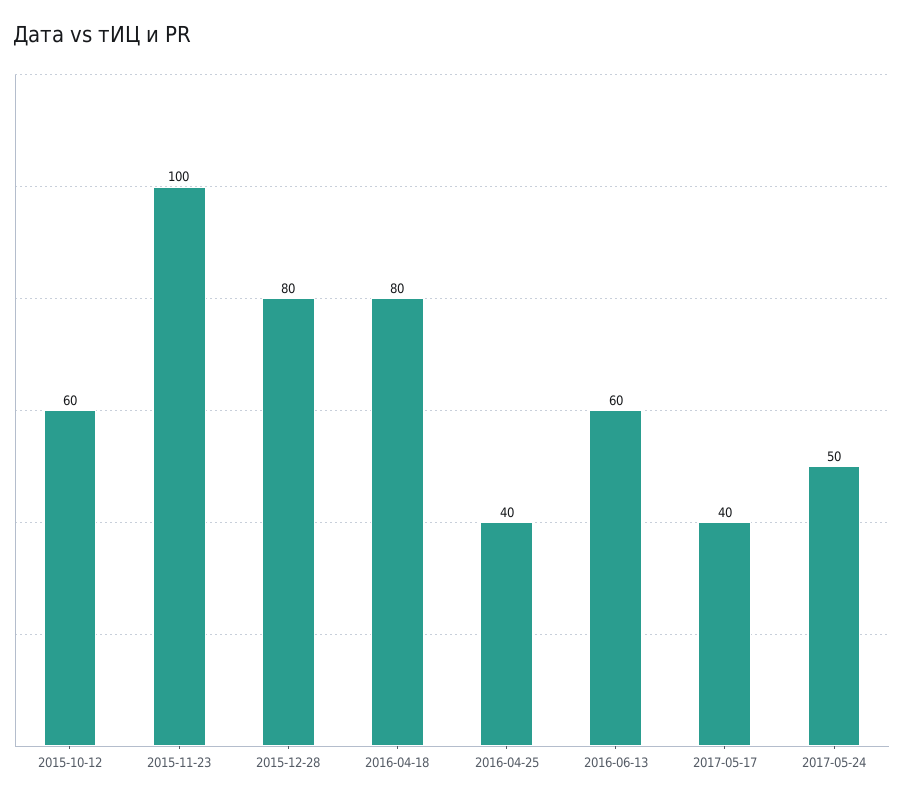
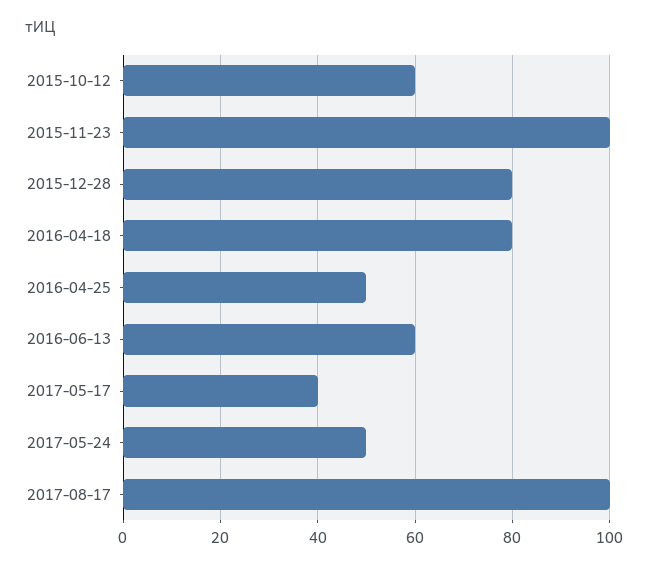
2016-04-25: 40 -> 50
2017-08-17: none -> 100

